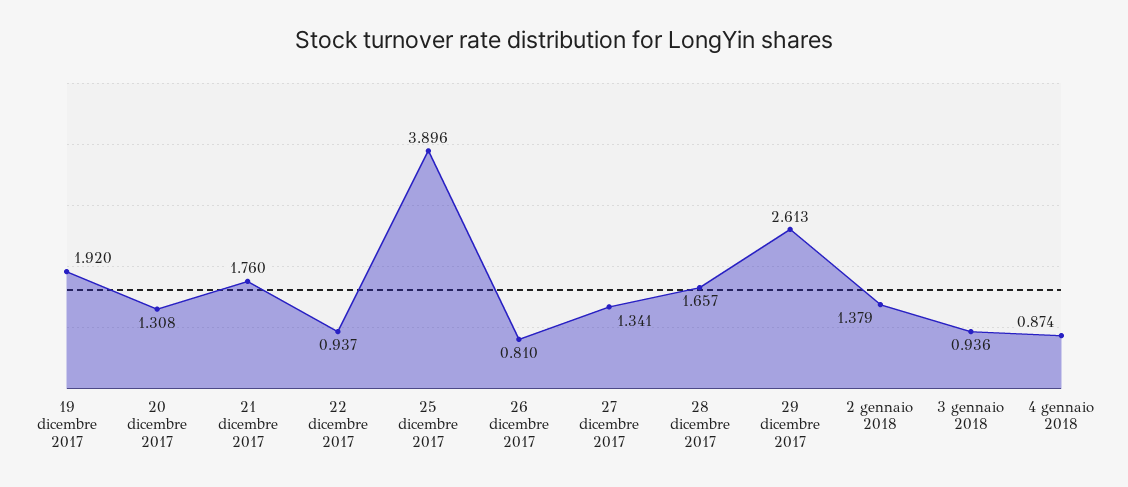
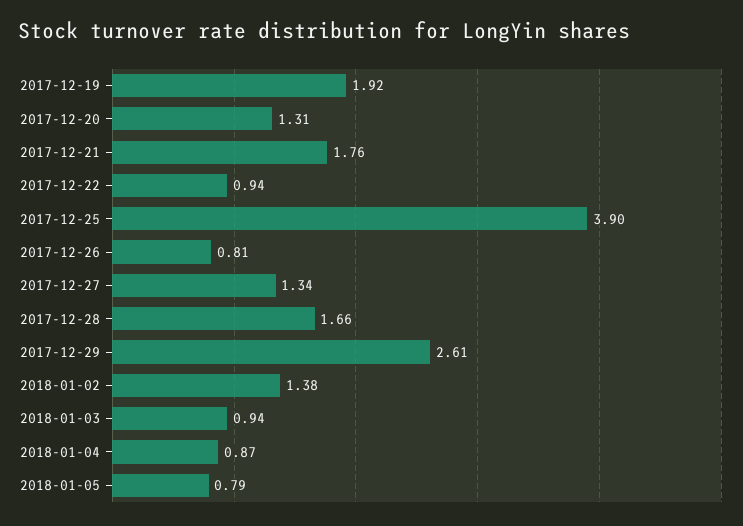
2018-01-05: none -> 0.79

